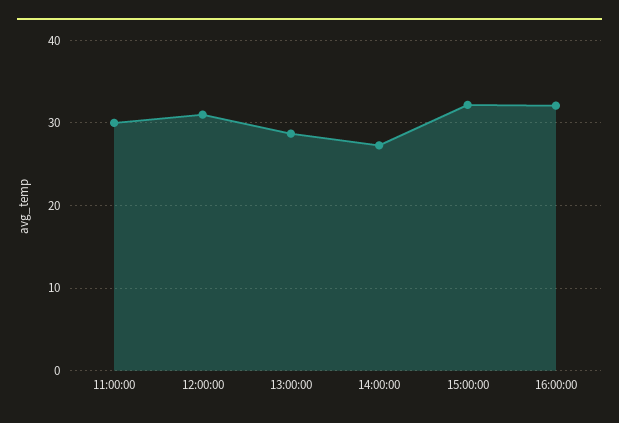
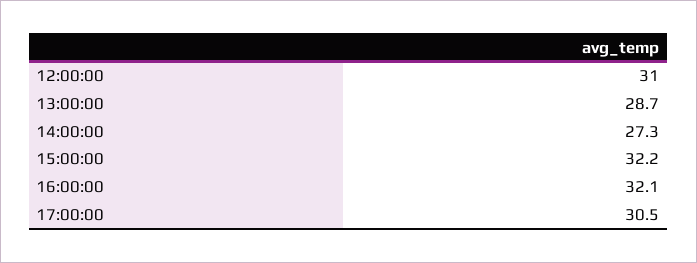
11:00:00: 30 -> none
17:00:00: none -> 30.5

